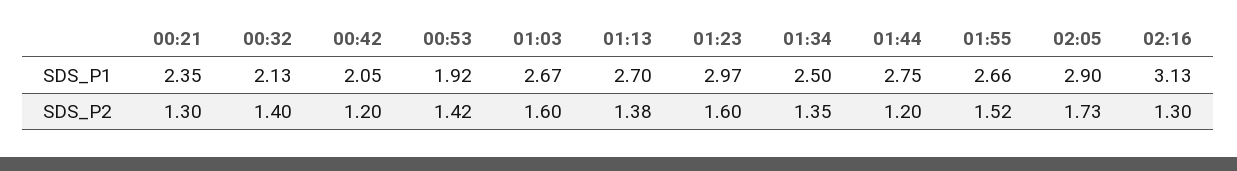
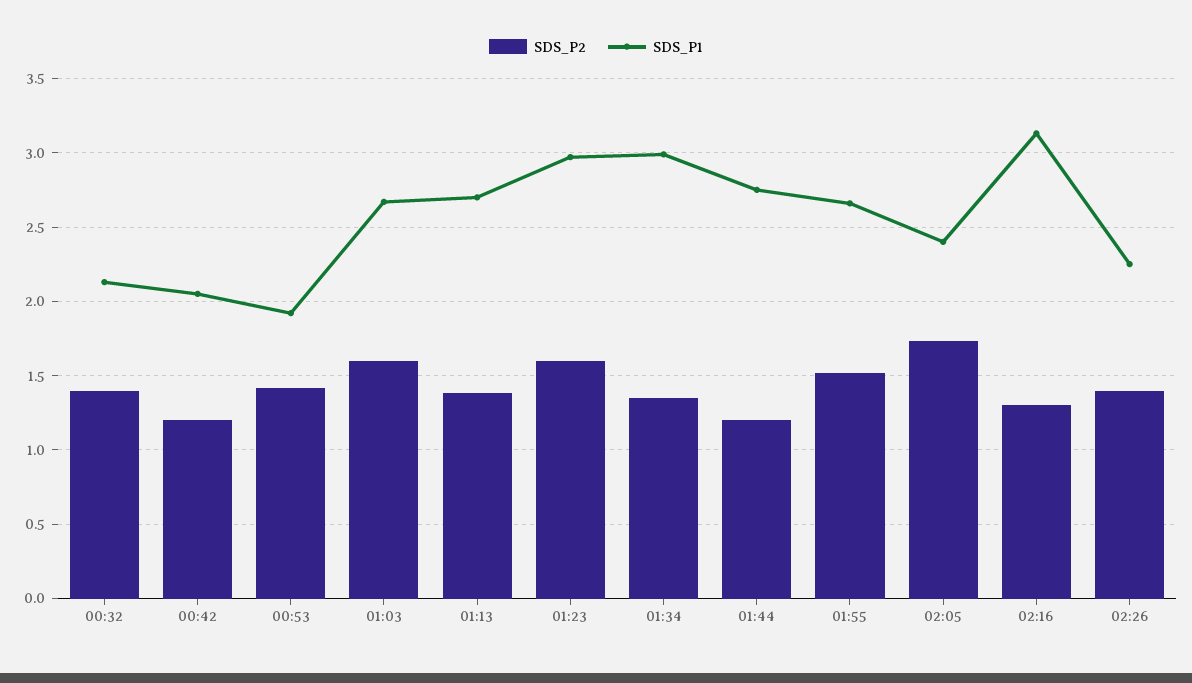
SDS_P1, 00:21: 2.35 -> none
SDS_P1, 01:34: 2.5 -> 3
SDS_P1, 02:05: 2.9 -> 2.4
SDS_P2, 00:21: 1.3 -> none
SDS_P2, 02:26: none -> 1.4
SDS_P1, 02:26: none -> 2.25

